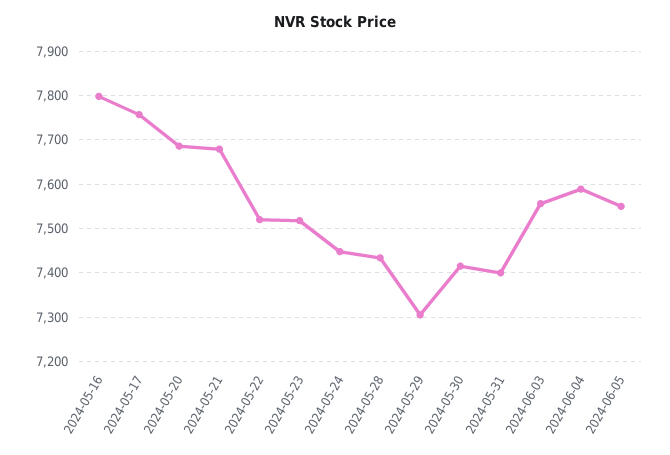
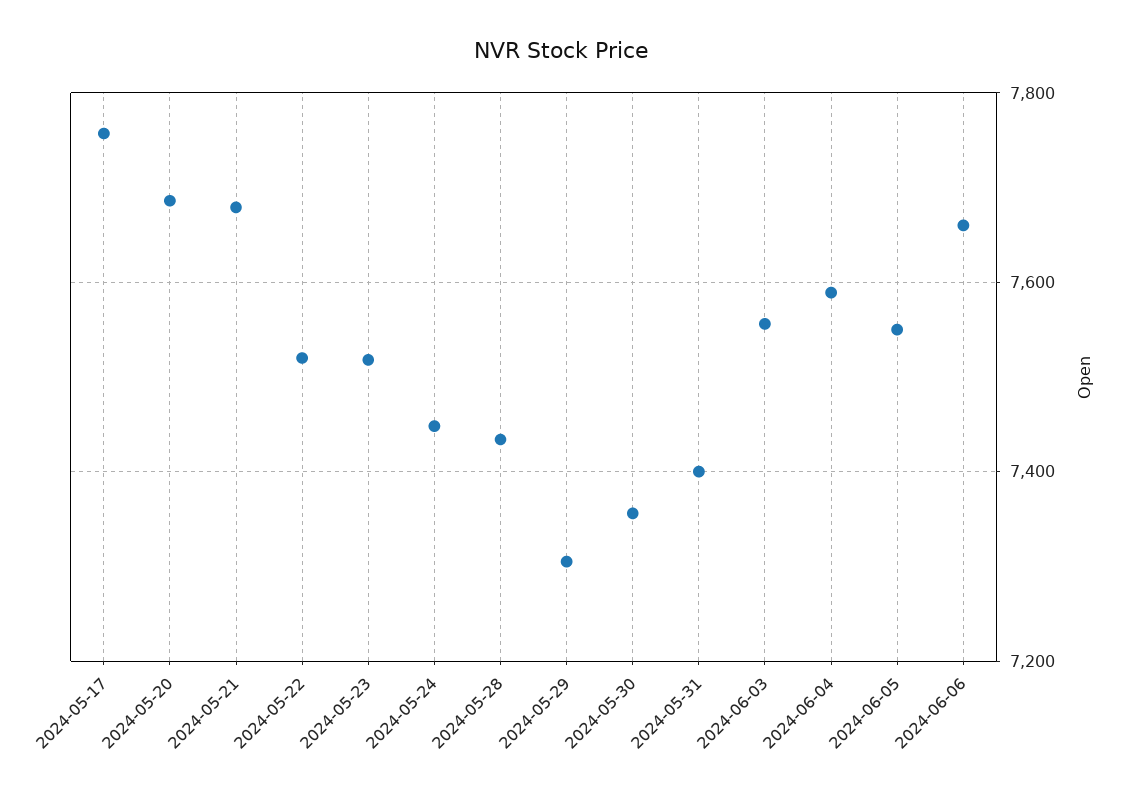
2024-05-16: 7800 -> none
2024-05-30: 7420 -> 7360
2024-06-06: none -> 7660

